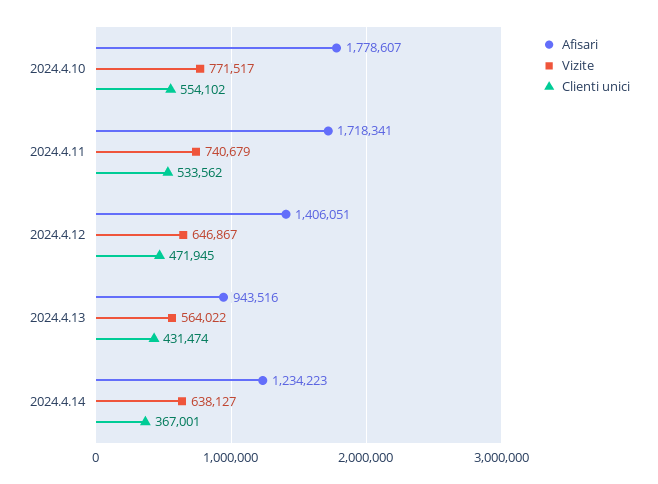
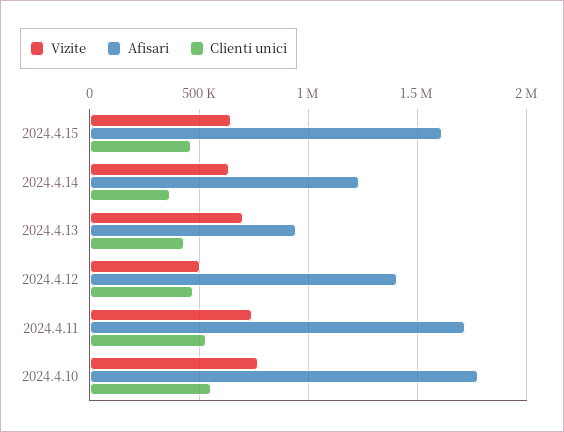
Vizite, 2024.4.12: 646867 -> 500000
Vizite, 2024.4.13: 564022 -> 700000
Vizite, 2024.4.15: none -> 650000
Afisari, 2024.4.15: none -> 1600000
Clienti unici, 2024.4.15: none -> 450000

